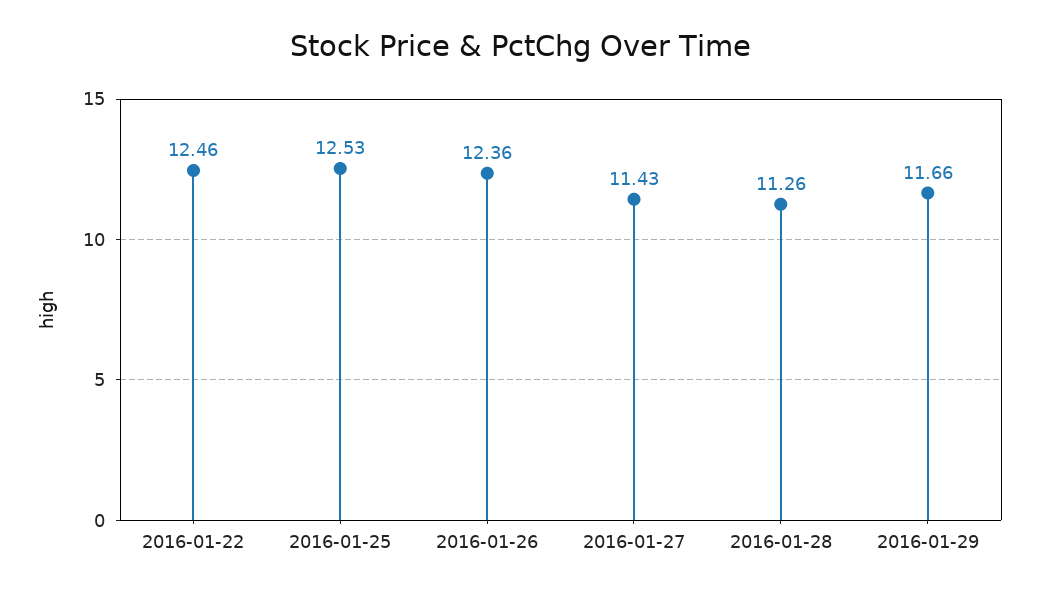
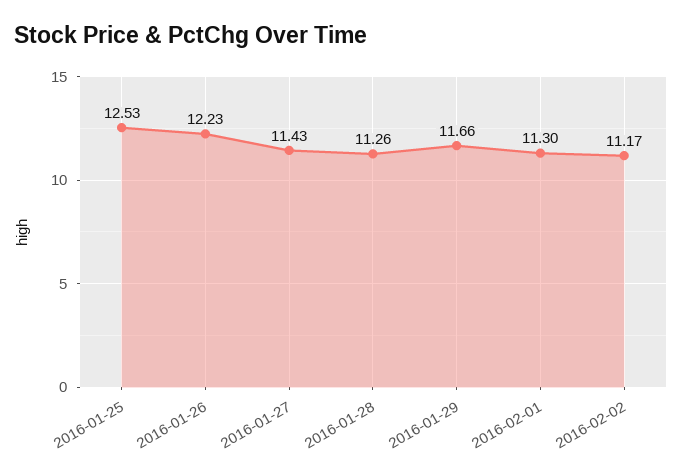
2016-01-22: 12.46 -> none
2016-01-26: 12.36 -> 12.23
2016-02-01: none -> 11.3
2016-02-02: none -> 11.17

